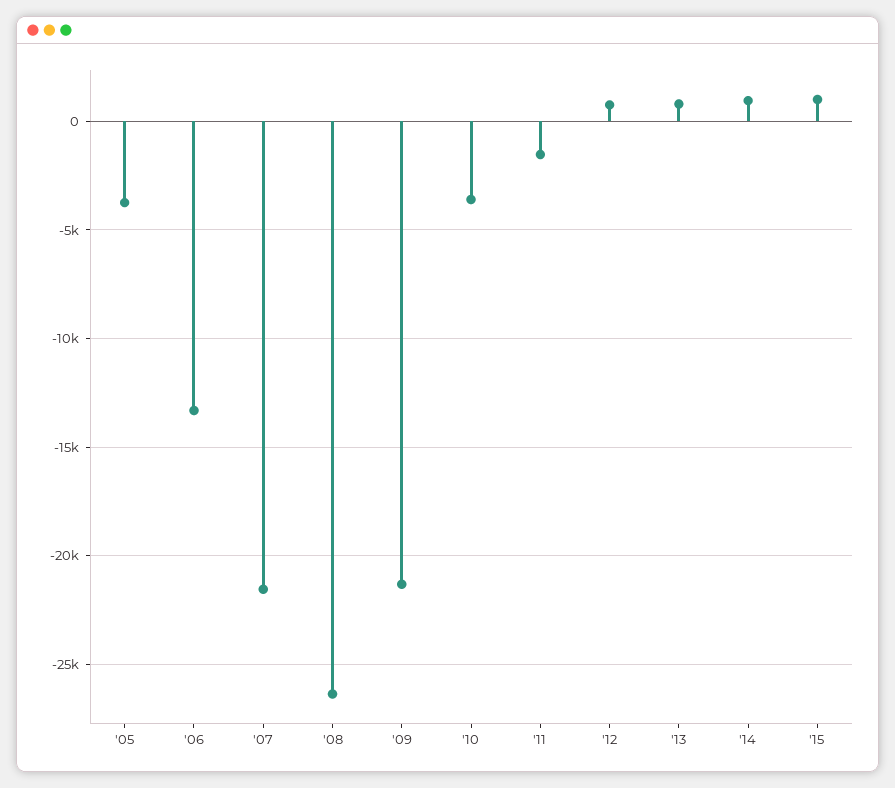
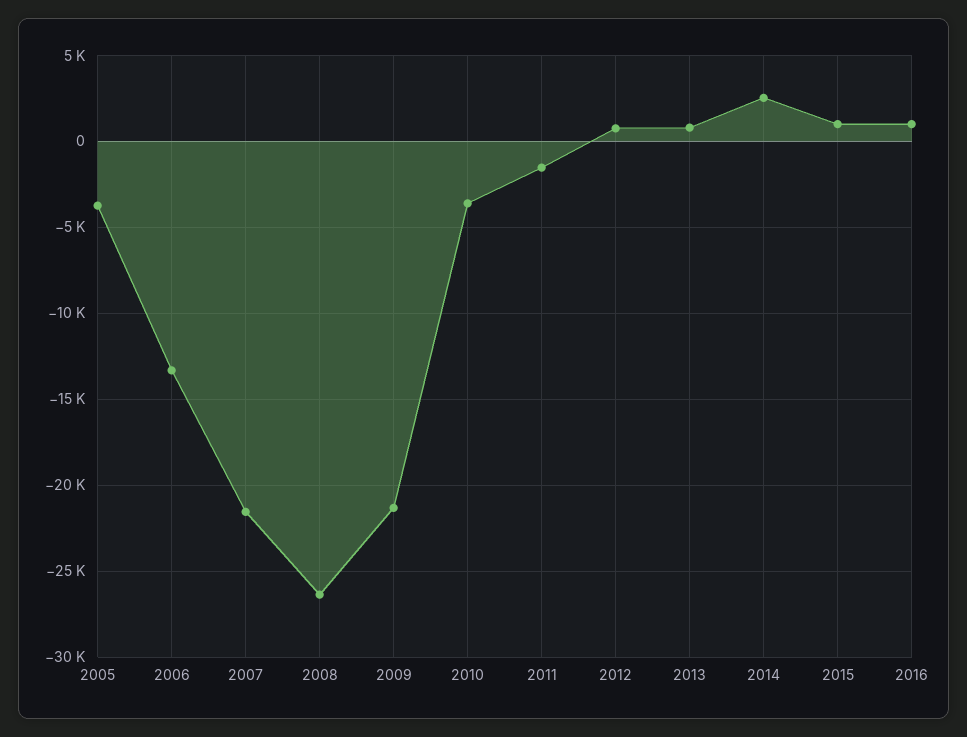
'14: 1000 -> 2500
2016: none -> 1000

